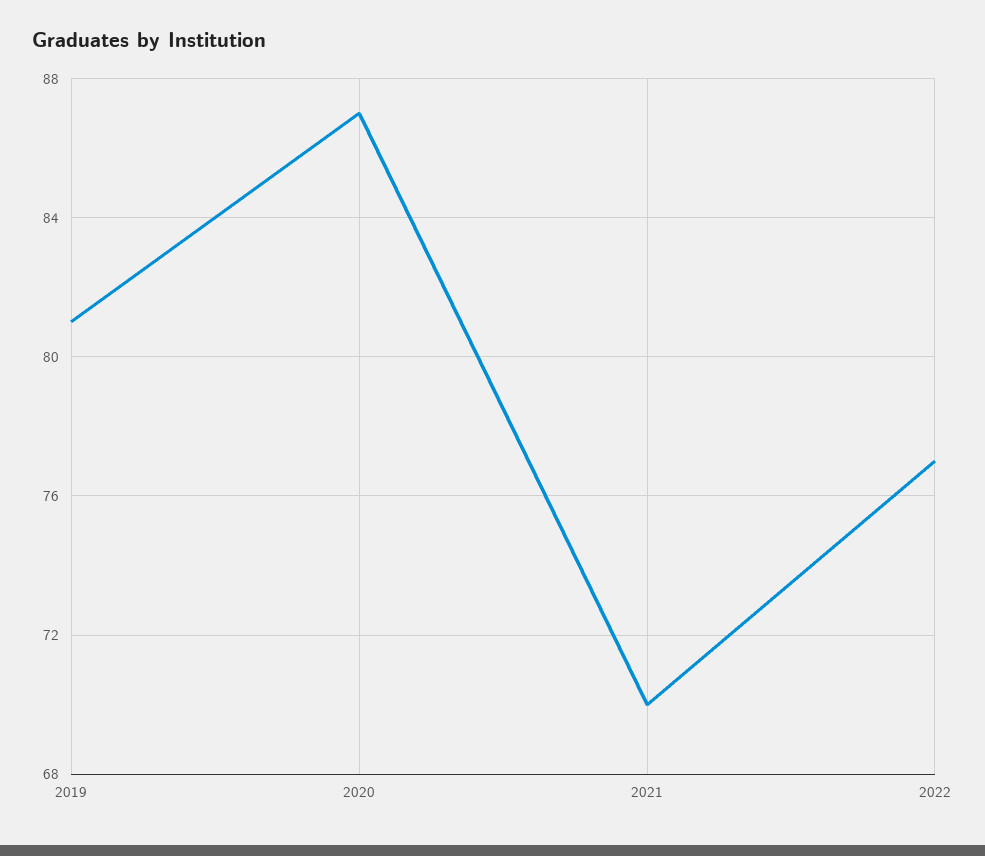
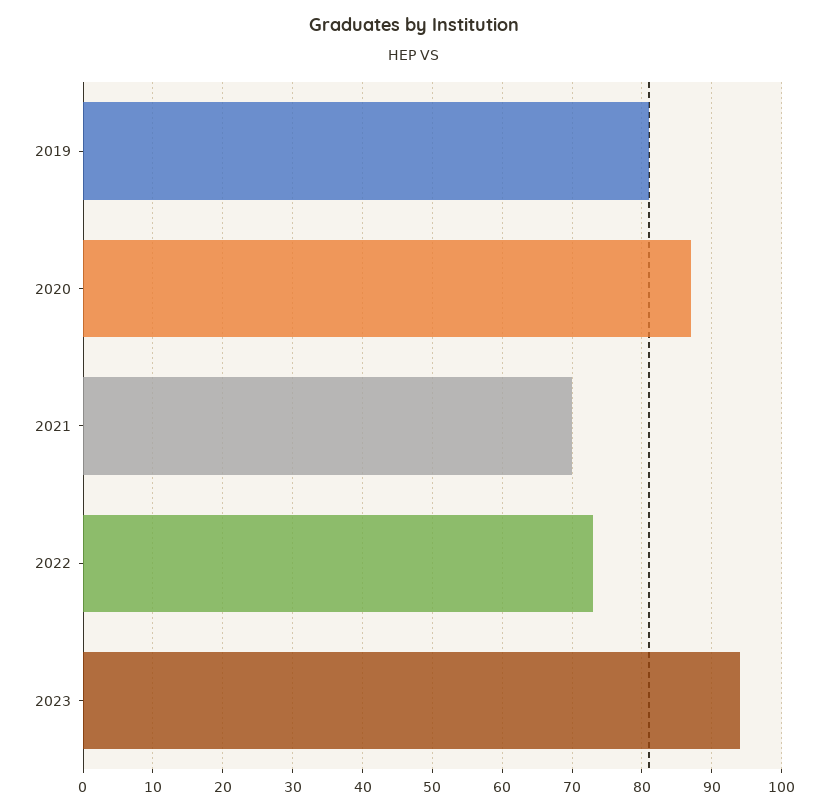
2022: 77 -> 73
2023: none -> 94

